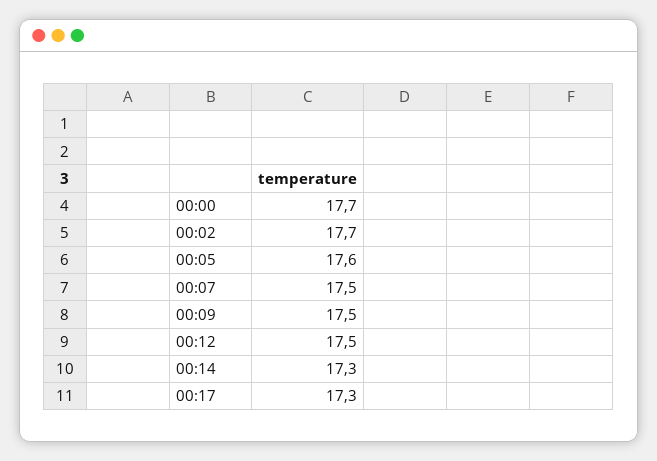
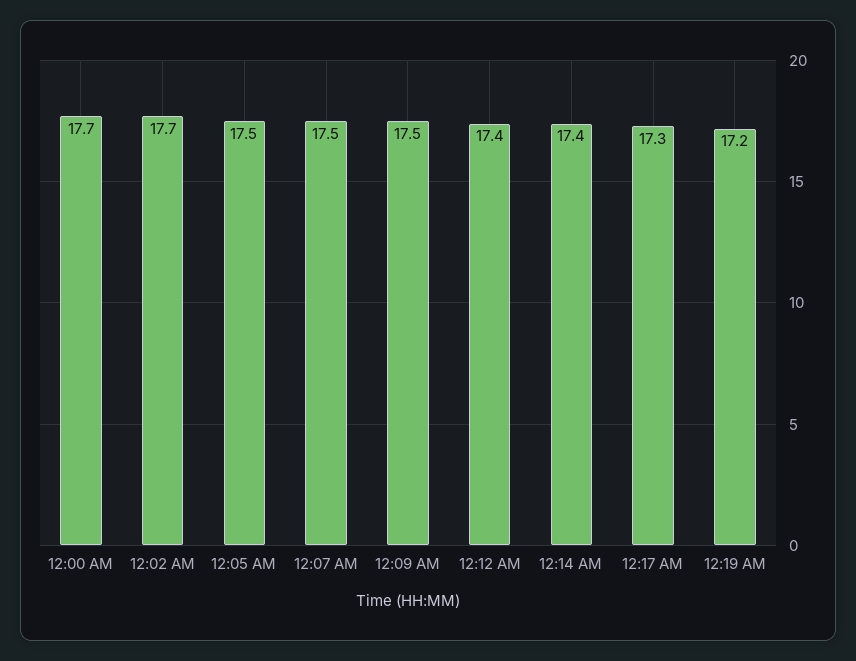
00:05: 17.6 -> 17.5
00:12: 17.5 -> 17.4
00:14: 17.3 -> 17.4
12:19 AM: none -> 17.2

